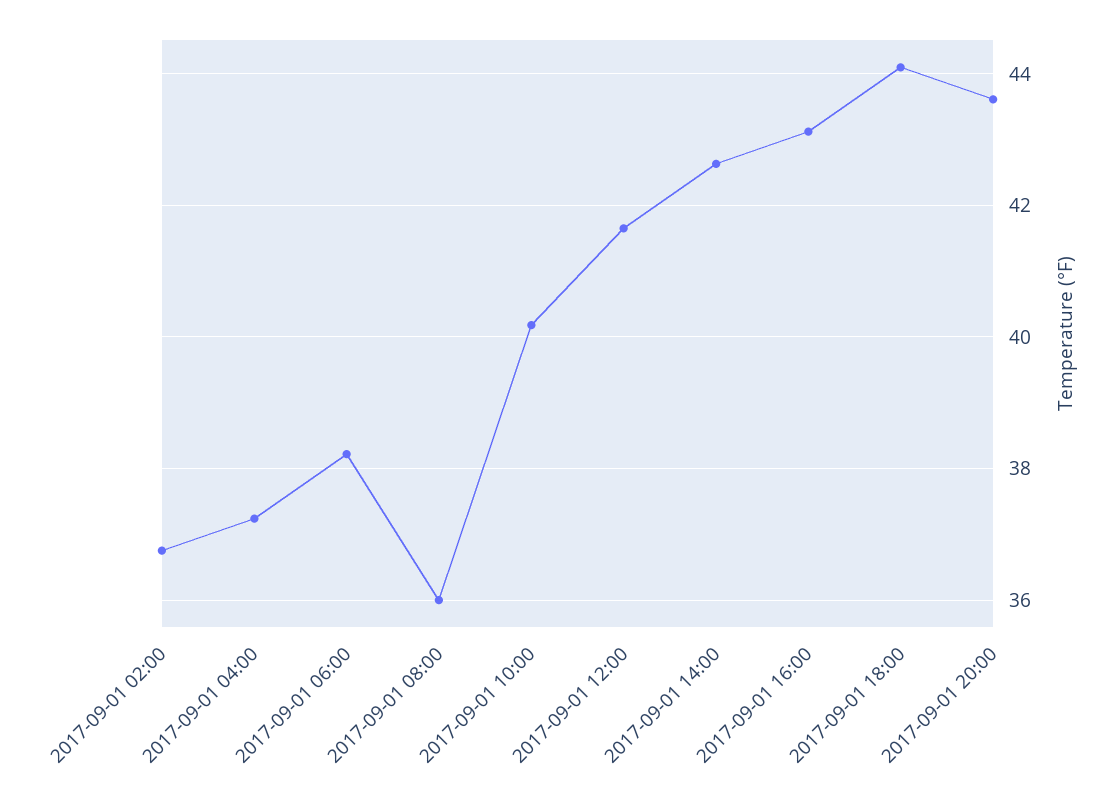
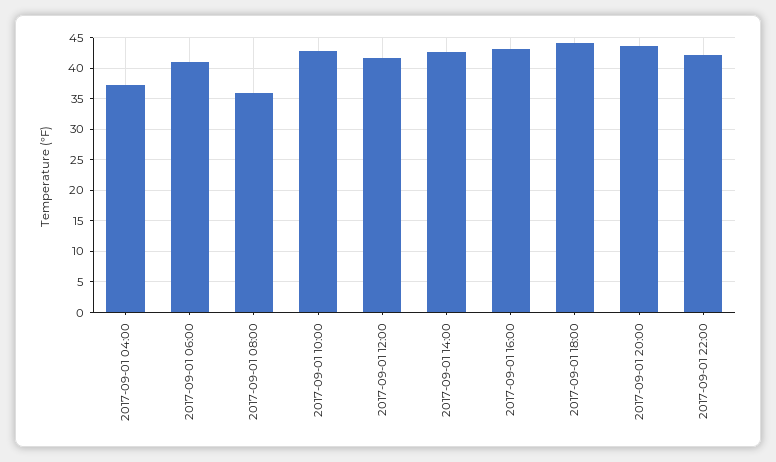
2017-09-01 02:00: 36.8 -> none
2017-09-01 06:00: 38.2 -> 41
2017-09-01 10:00: 40.2 -> 43
2017-09-01 22:00: none -> 42

